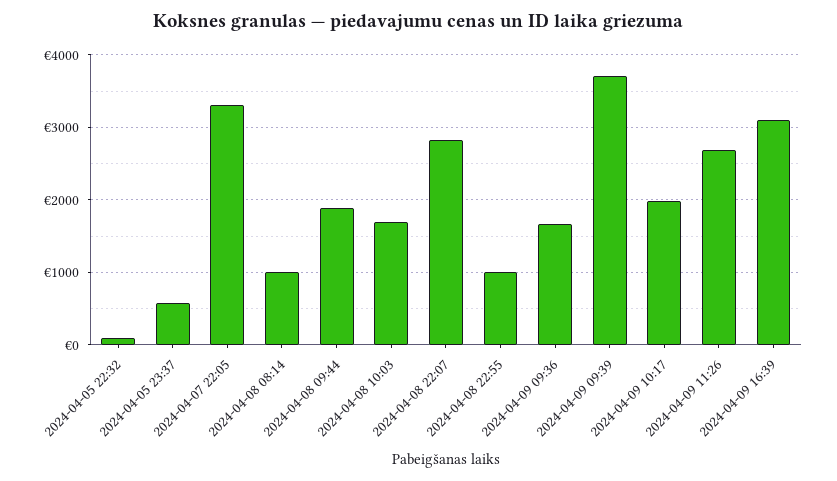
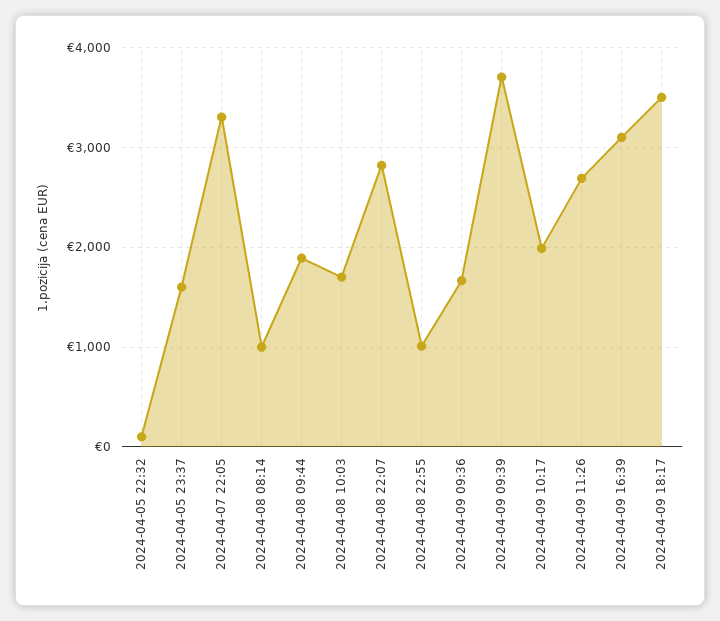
2024-04-05 23:37: 600 -> 1600
2024-04-09 18:17: none -> 3500

